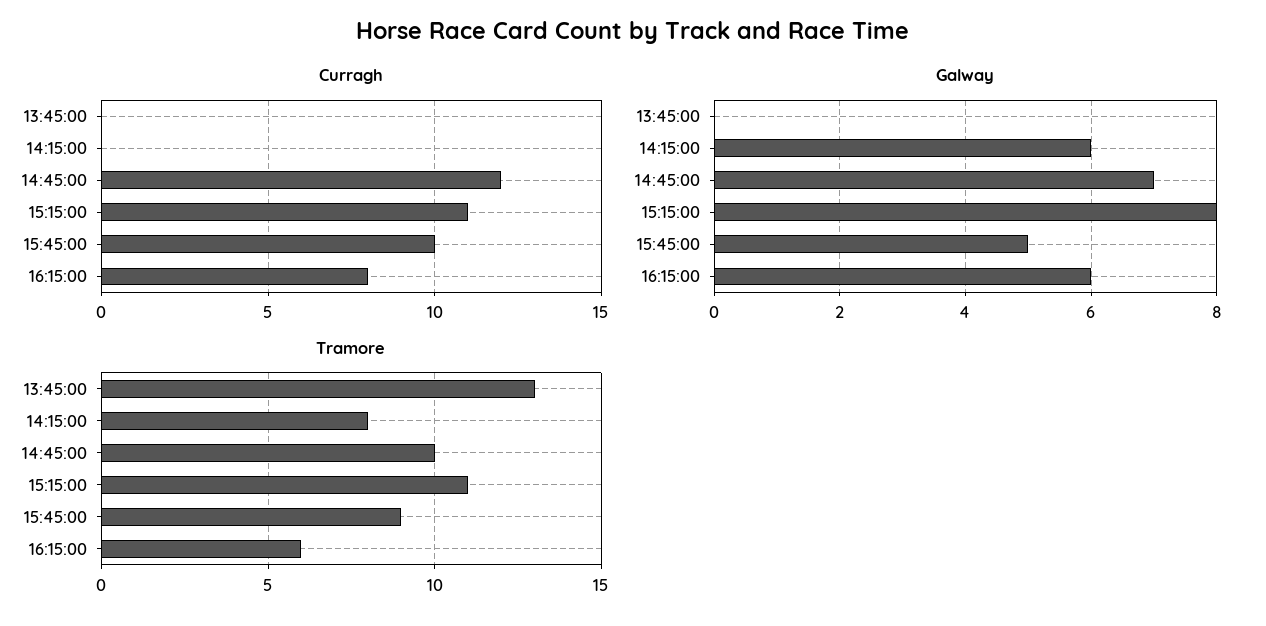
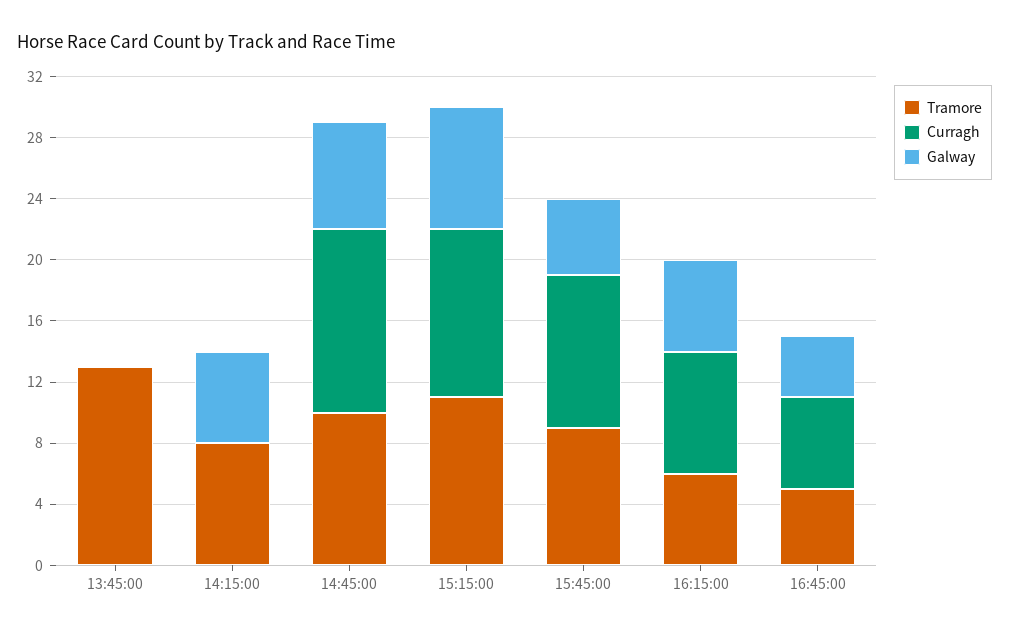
Tramore, 16:45:00: none -> 5
Curragh, 16:45:00: none -> 6
Galway, 16:45:00: none -> 4

